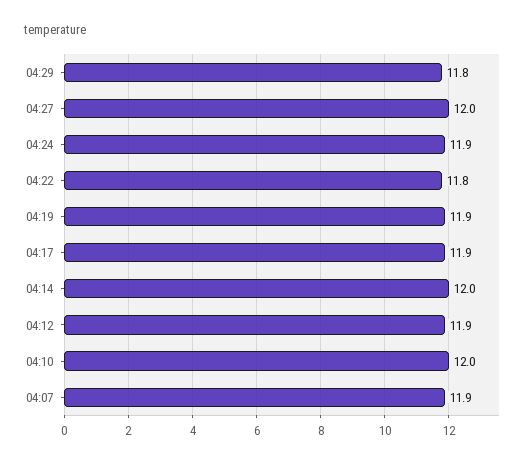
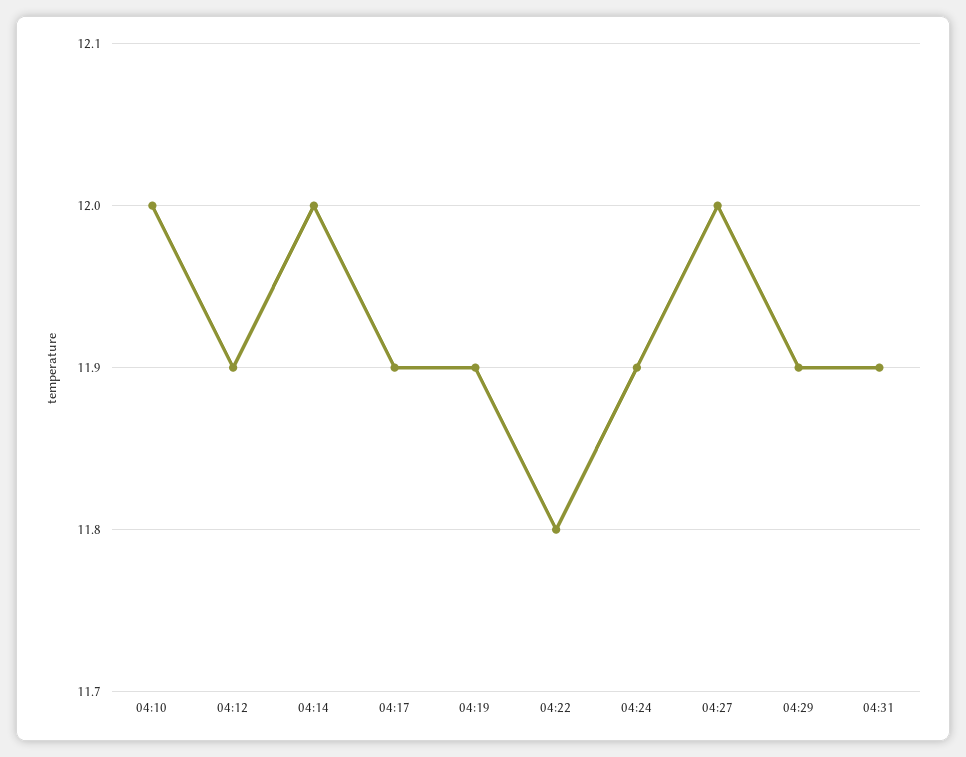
04:29: 11.8 -> 11.9
04:07: 11.9 -> none
04:31: none -> 11.9

